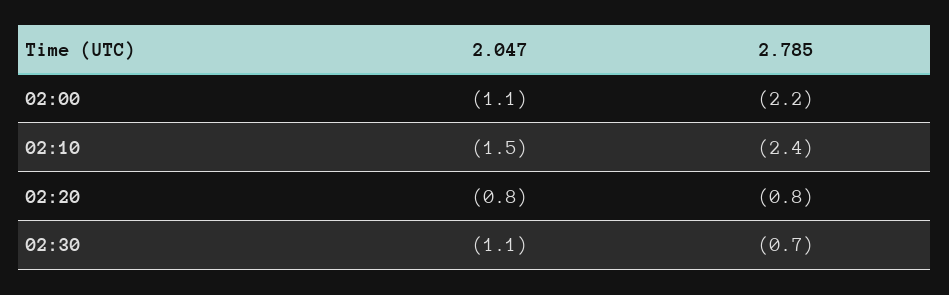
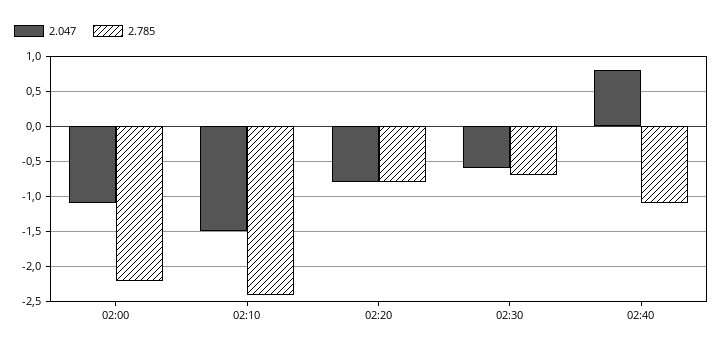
2.047, 02:30: -1.1 -> -0.6
2.047, 02:40: none -> 0.8
2.785, 02:40: none -> -1.1

